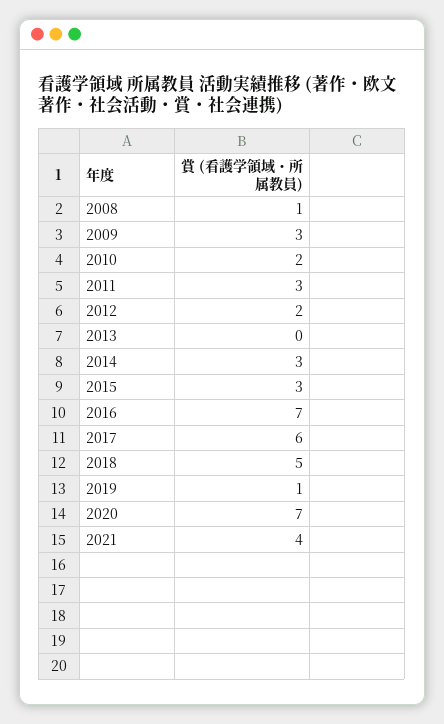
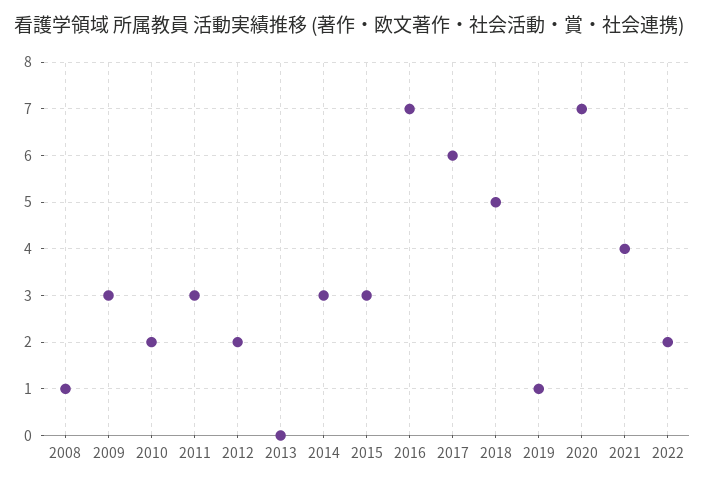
2022: none -> 2

